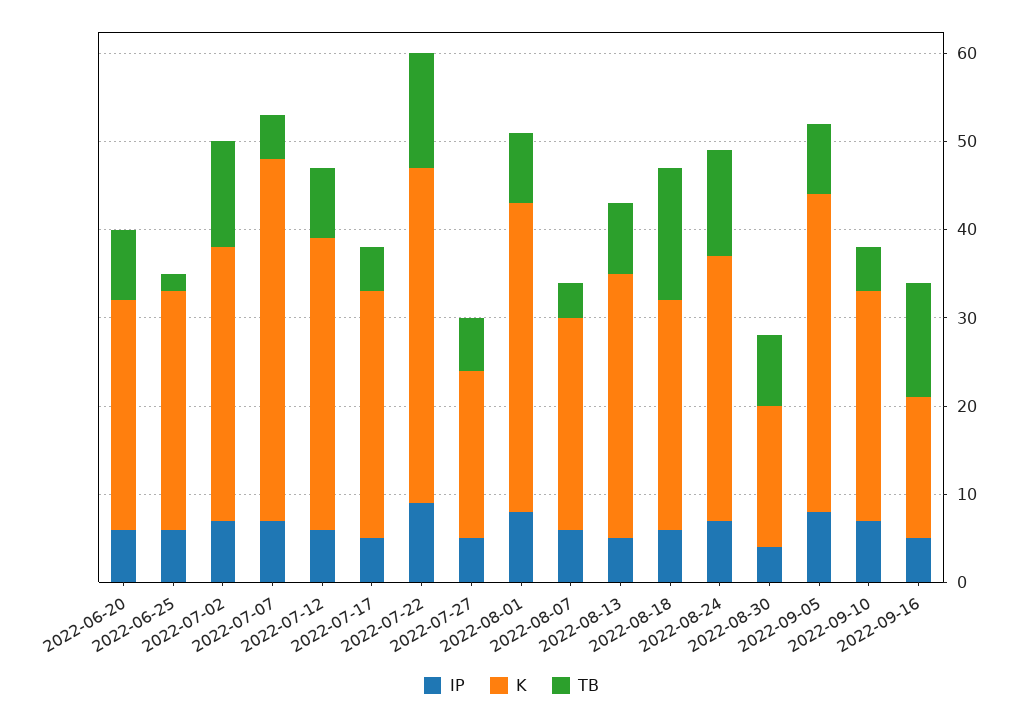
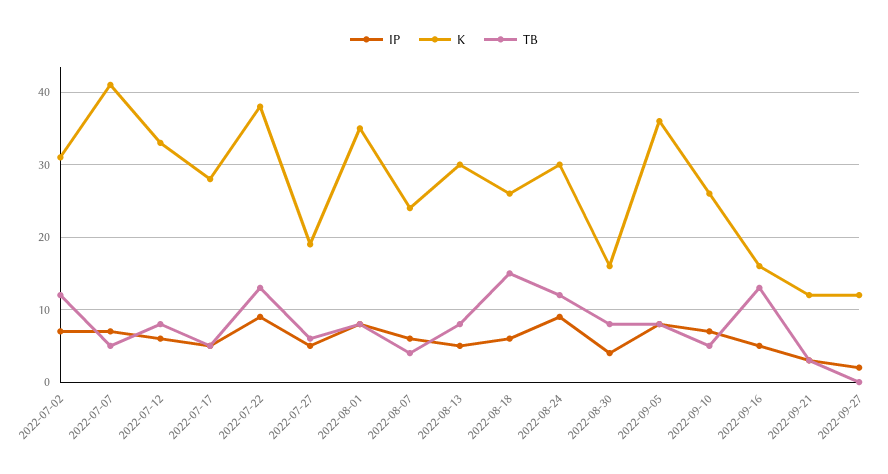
IP, 2022-06-20: 6 -> none
K, 2022-06-20: 26 -> none
TB, 2022-06-20: 8 -> none
IP, 2022-06-25: 6 -> none
K, 2022-06-25: 27 -> none
TB, 2022-06-25: 2 -> none
IP, 2022-08-24: 7 -> 9
IP, 2022-09-21: none -> 3
K, 2022-09-21: none -> 12
TB, 2022-09-21: none -> 3
IP, 2022-09-27: none -> 2
K, 2022-09-27: none -> 12
TB, 2022-09-27: none -> 0

